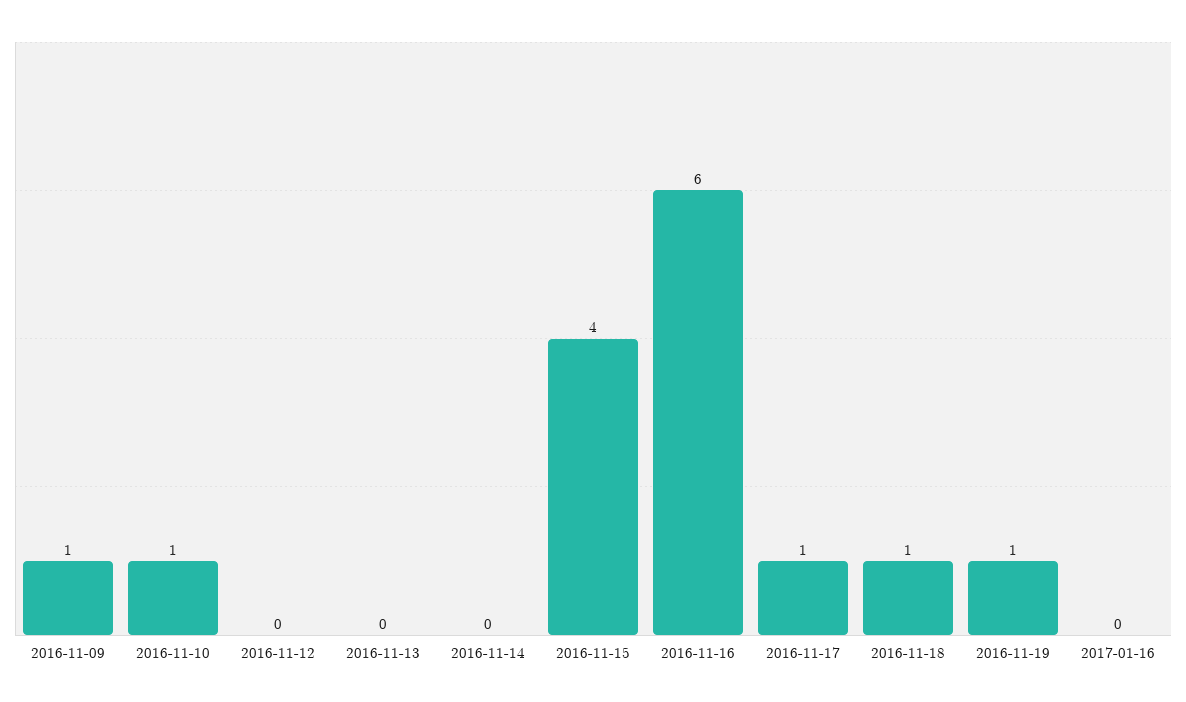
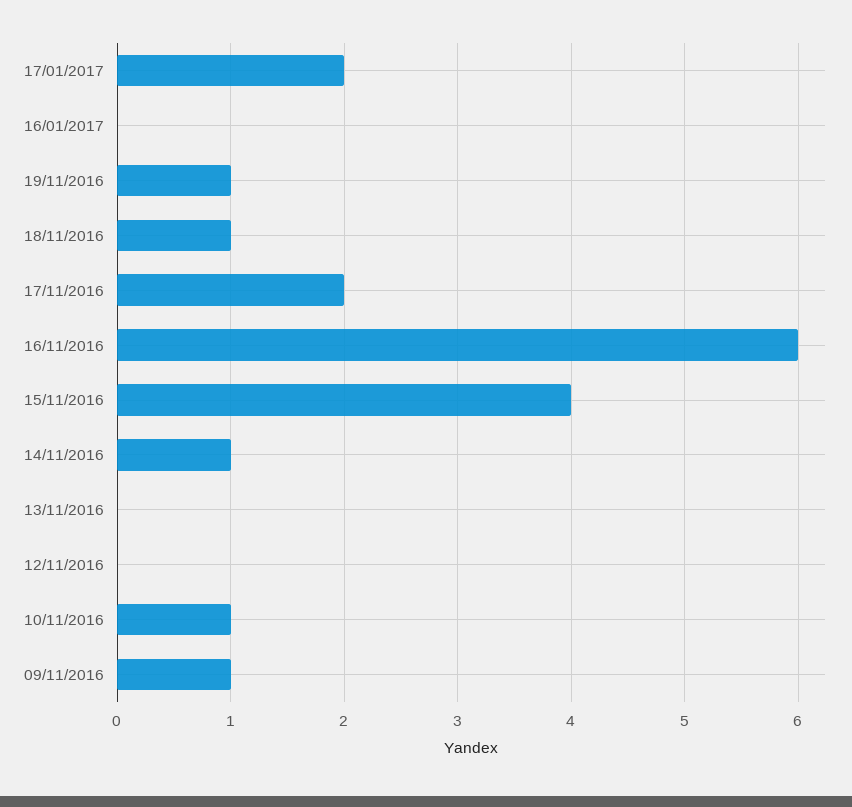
2016-11-14: 0 -> 1
2016-11-17: 1 -> 2
17/01/2017: none -> 2

